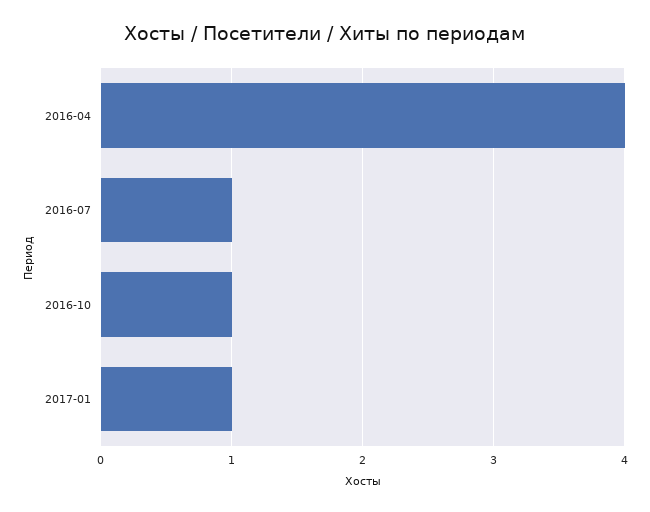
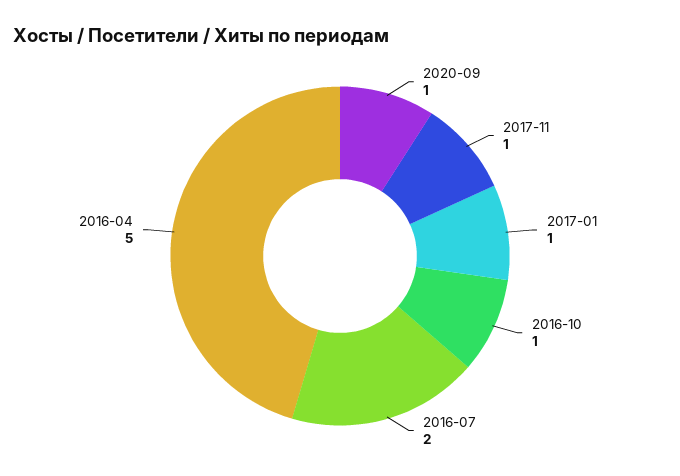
2016-04: 4 -> 5
2016-07: 1 -> 2
2020-09: none -> 1
2017-11: none -> 1

